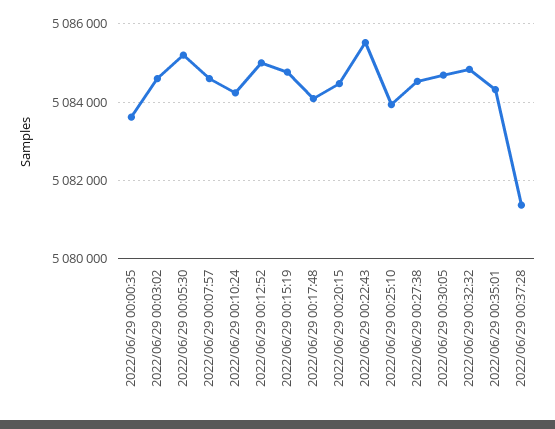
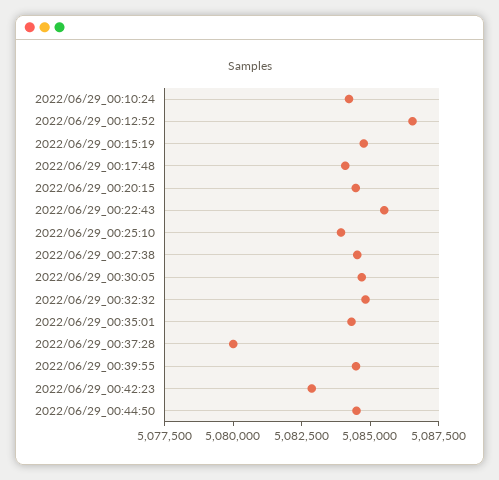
2022/06/29 00:00:35: 5083600 -> none
2022/06/29 00:03:02: 5084600 -> none
2022/06/29 00:05:30: 5085200 -> none
2022/06/29 00:07:57: 5084600 -> none
2022/06/29 00:12:52: 5085000 -> 5086500
2022/06/29 00:37:28: 5081400 -> 5080000
2022/06/29_00:39:55: none -> 5084500
2022/06/29_00:42:23: none -> 5083000
2022/06/29_00:44:50: none -> 5084500

